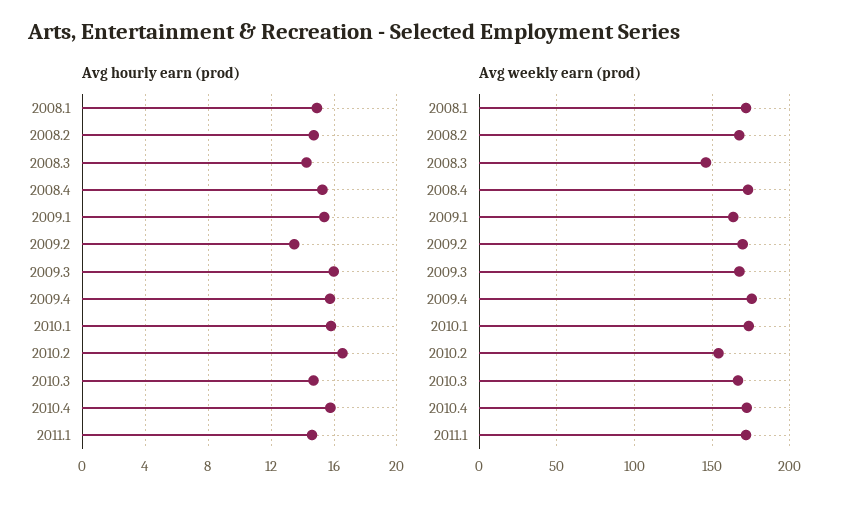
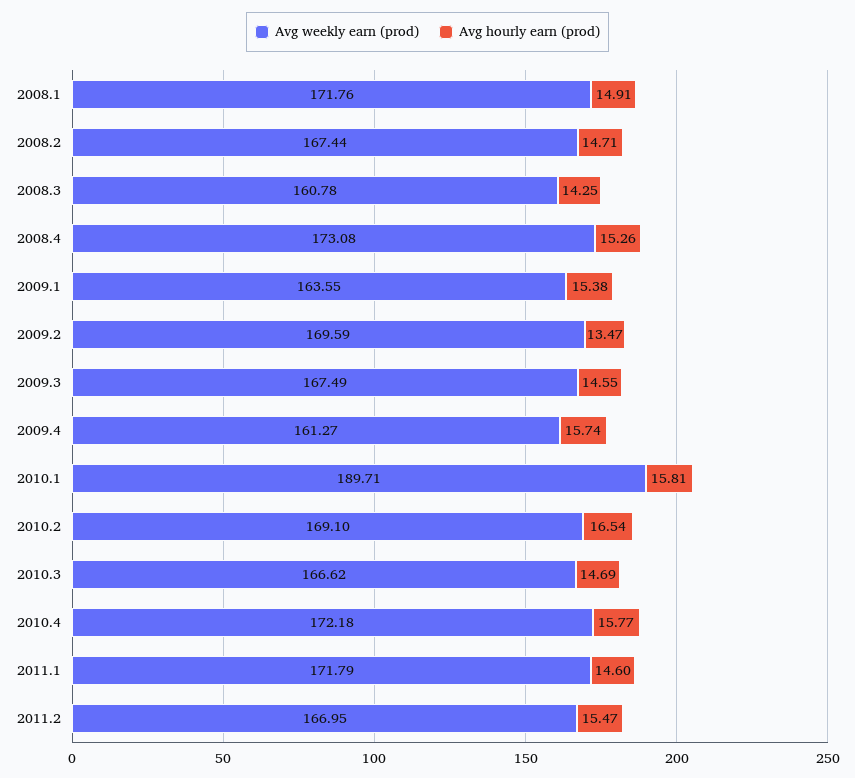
Avg hourly earn (prod), 2009.3: 16 -> 14.55
Avg weekly earn (prod), 2008.3: 145 -> 160.78
Avg weekly earn (prod), 2009.4: 175 -> 161.27
Avg weekly earn (prod), 2010.1: 175 -> 189.71
Avg weekly earn (prod), 2010.2: 155 -> 169.1
Avg weekly earn (prod), 2011.2: none -> 166.95
Avg hourly earn (prod), 2011.2: none -> 15.47

